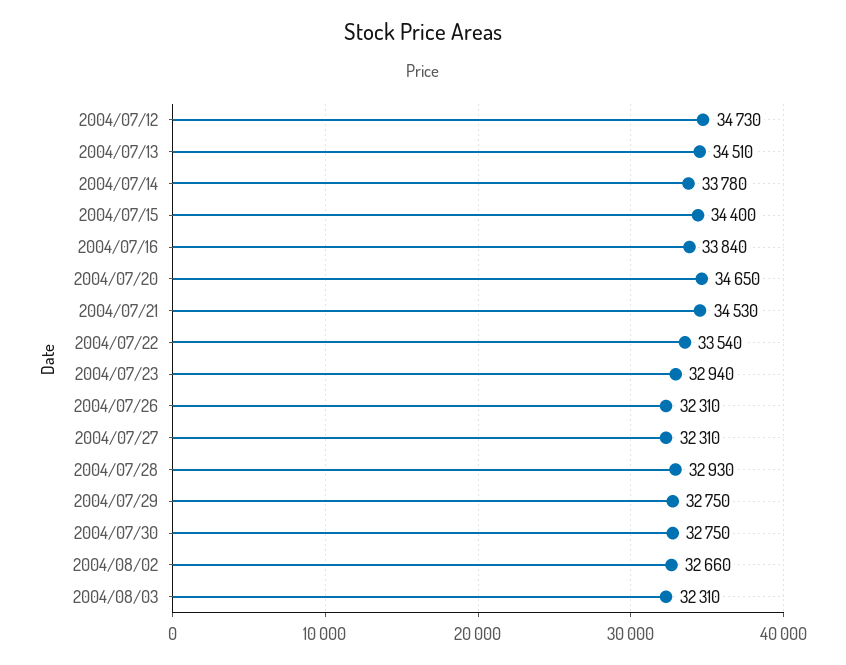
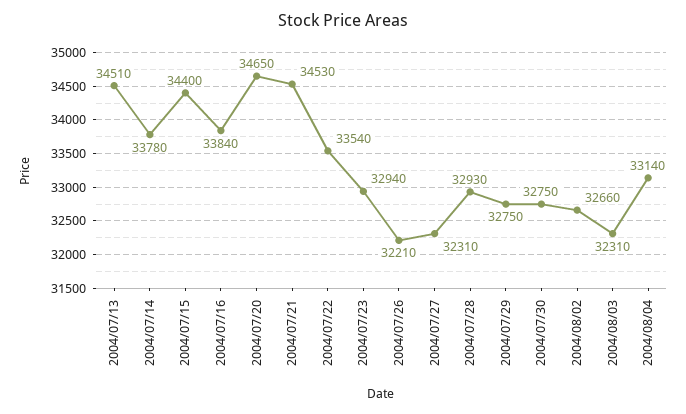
2004/07/12: 34730 -> none
2004/07/26: 32310 -> 32210
2004/08/04: none -> 33140

